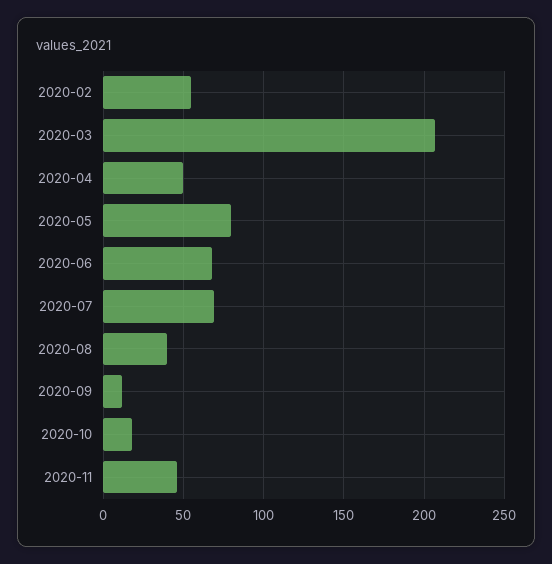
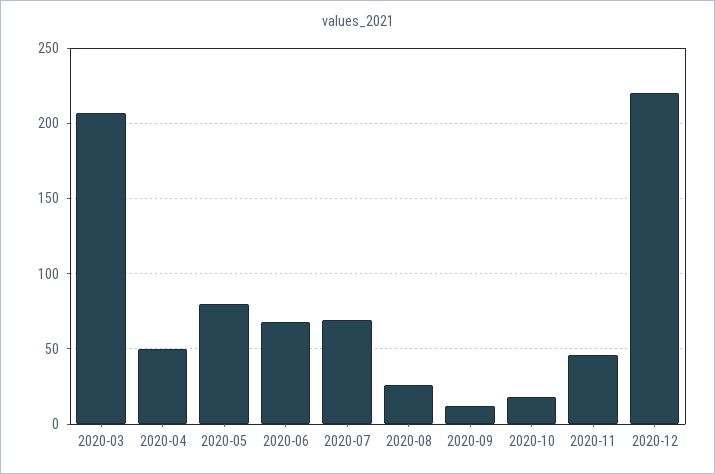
2020-02: 55 -> none
2020-08: 40 -> 25
2020-12: none -> 220

